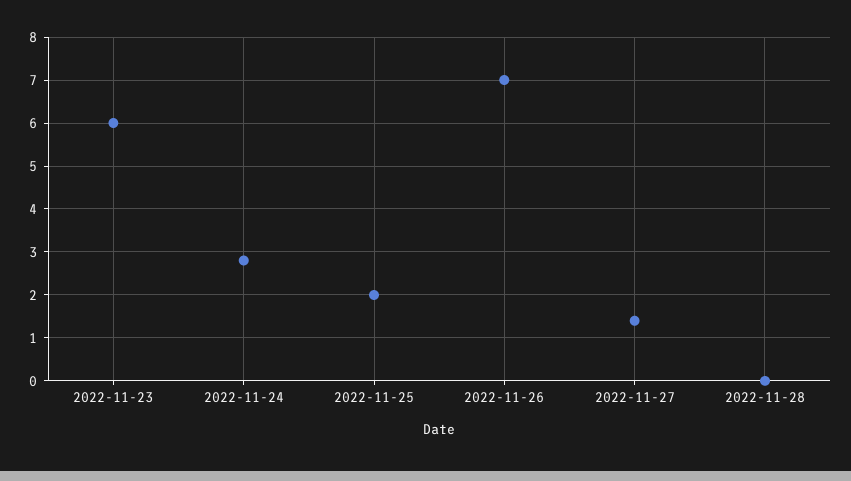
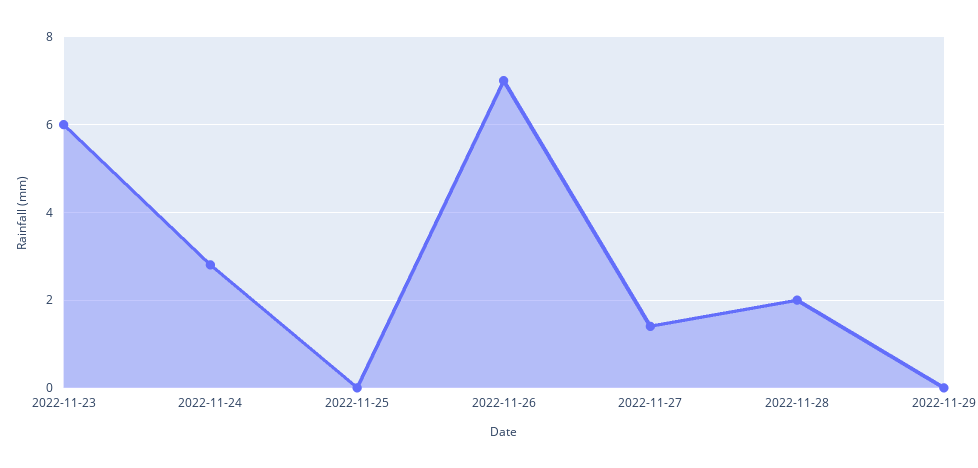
2022-11-25: 2 -> 0
2022-11-28: 0 -> 2
2022-11-29: none -> 0

